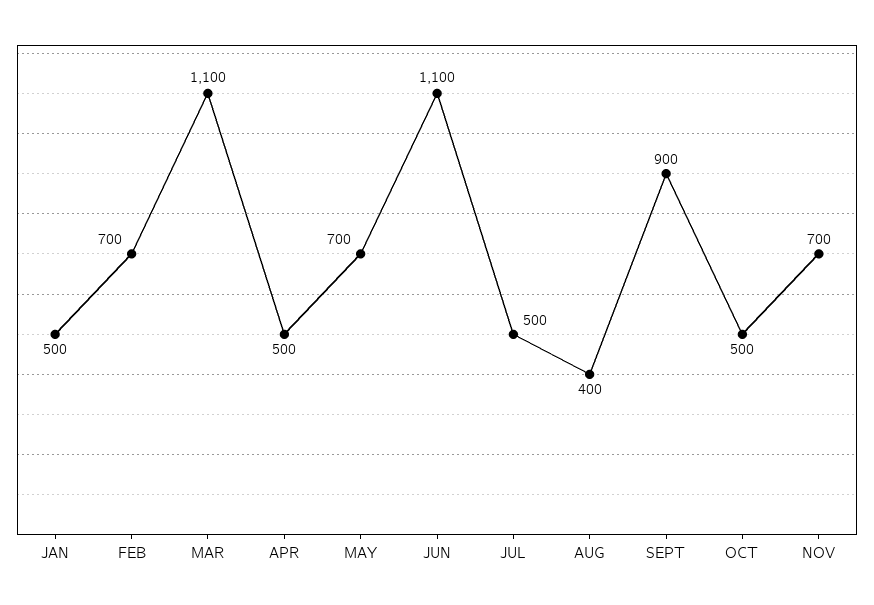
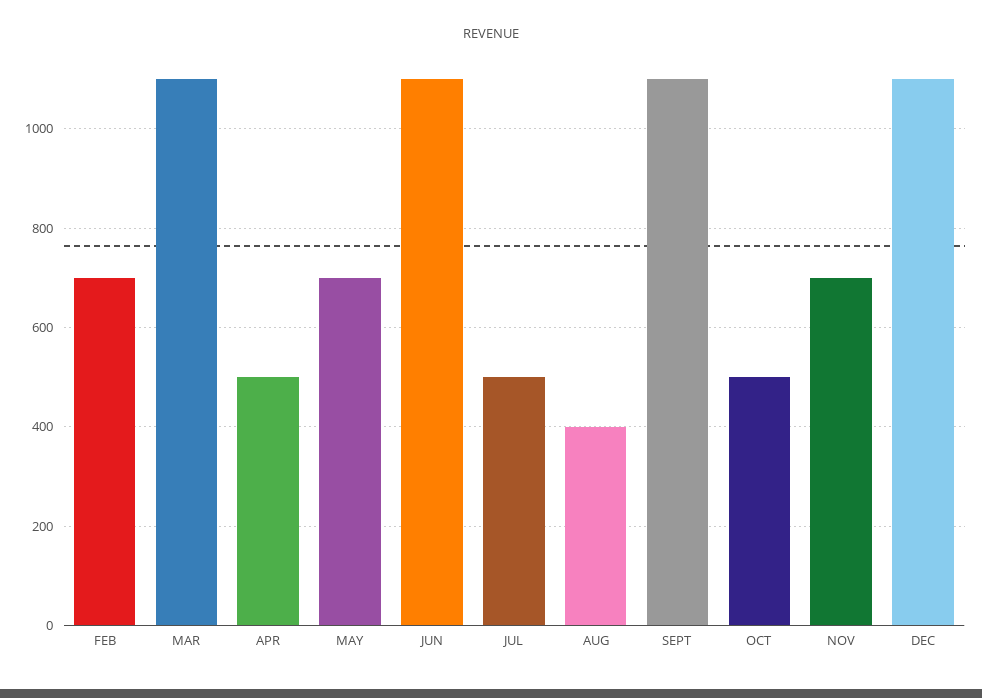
JAN: 500 -> none
SEPT: 900 -> 1100
DEC: none -> 1100

